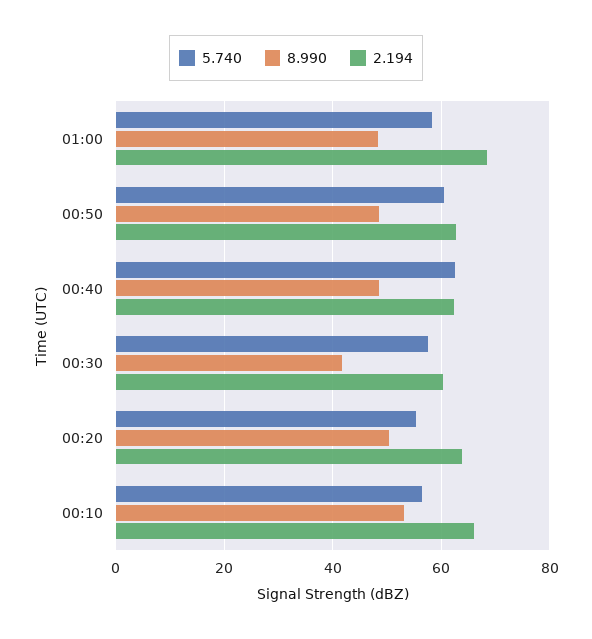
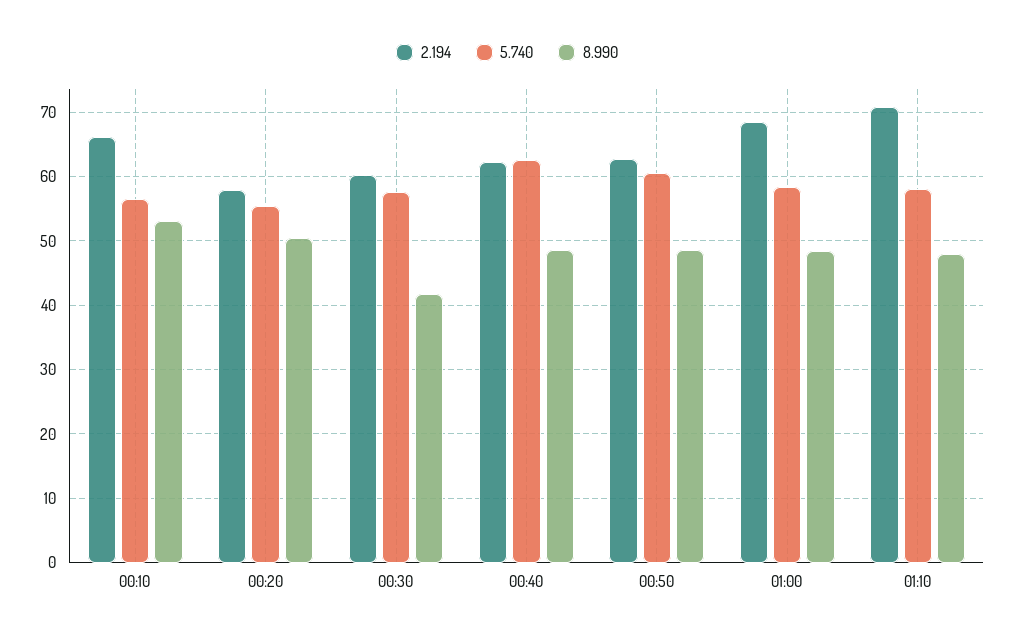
2.194, 00:20: 64 -> 58
2.194, 01:10: none -> 71
5.740, 01:10: none -> 58
8.990, 01:10: none -> 48

